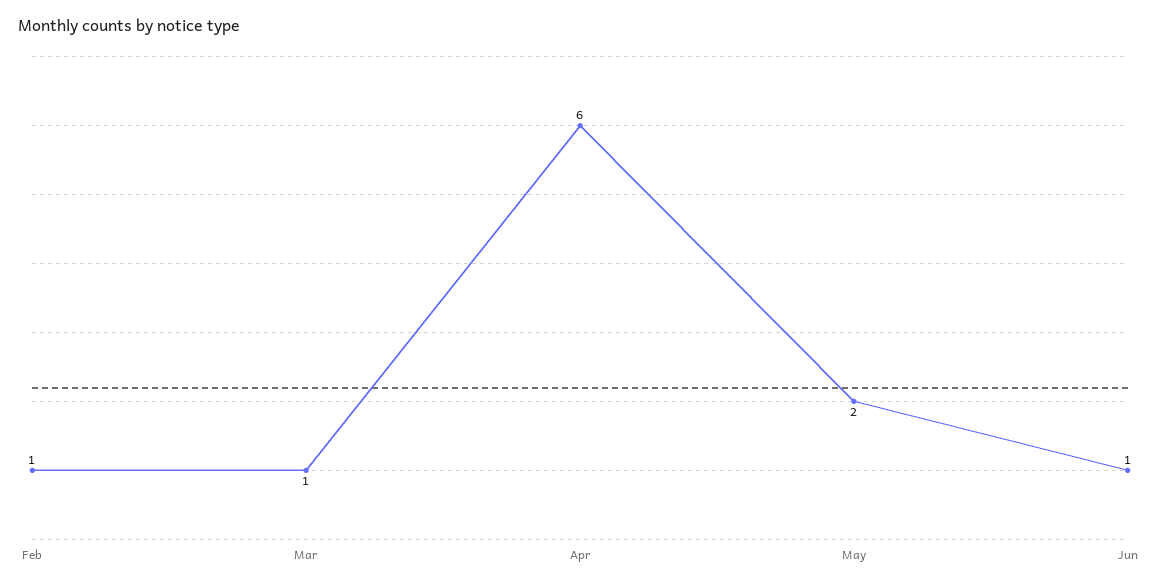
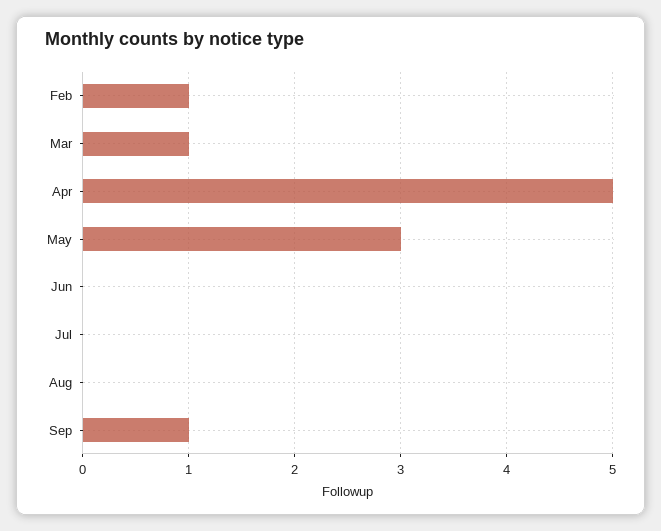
Apr: 6 -> 5
May: 2 -> 3
Jun: 1 -> 0
Jul: none -> 0
Aug: none -> 0
Sep: none -> 1

